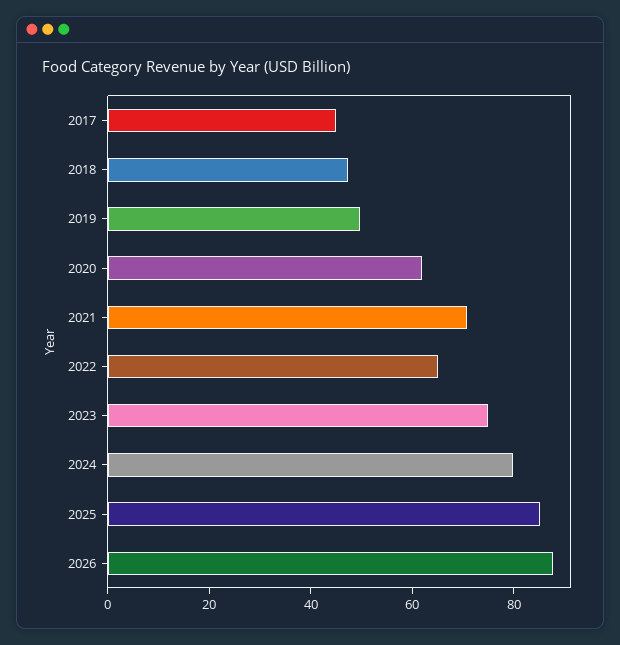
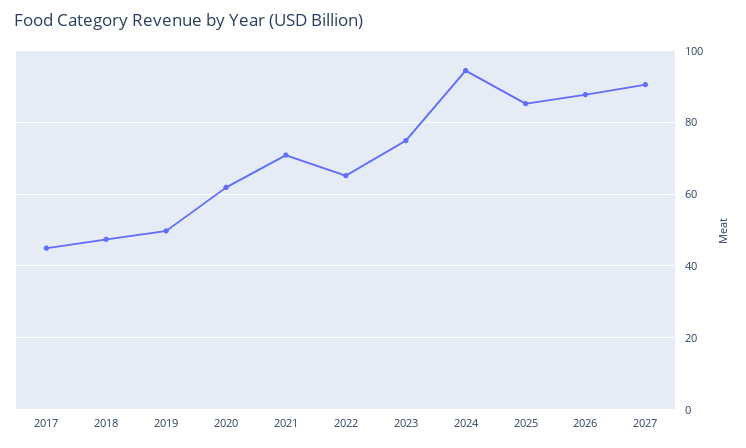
2024: 80 -> 94
2027: none -> 90

